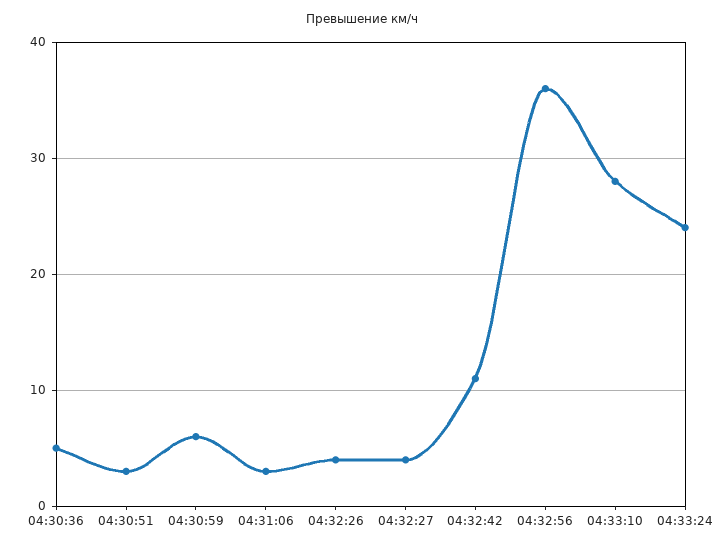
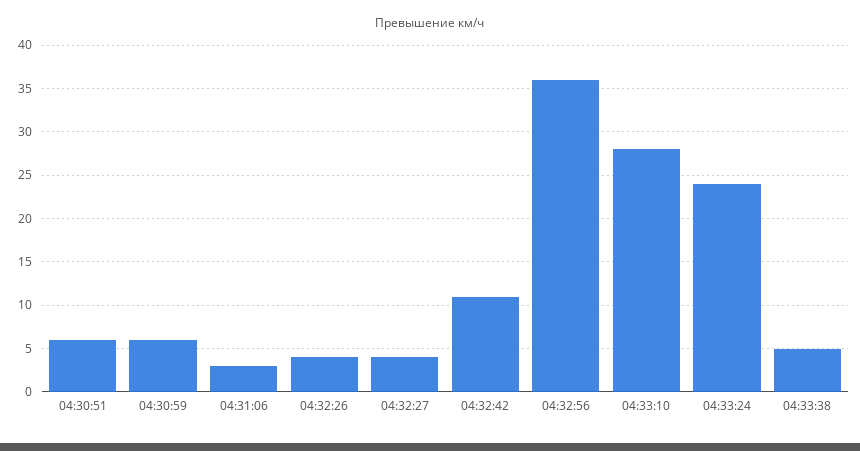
04:30:36: 5 -> none
04:30:51: 3 -> 6
04:33:38: none -> 5

